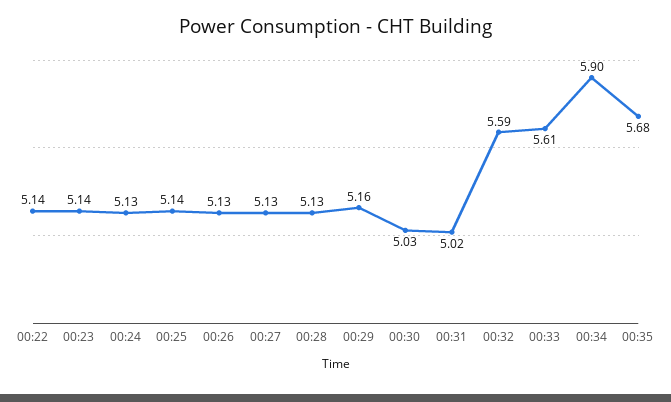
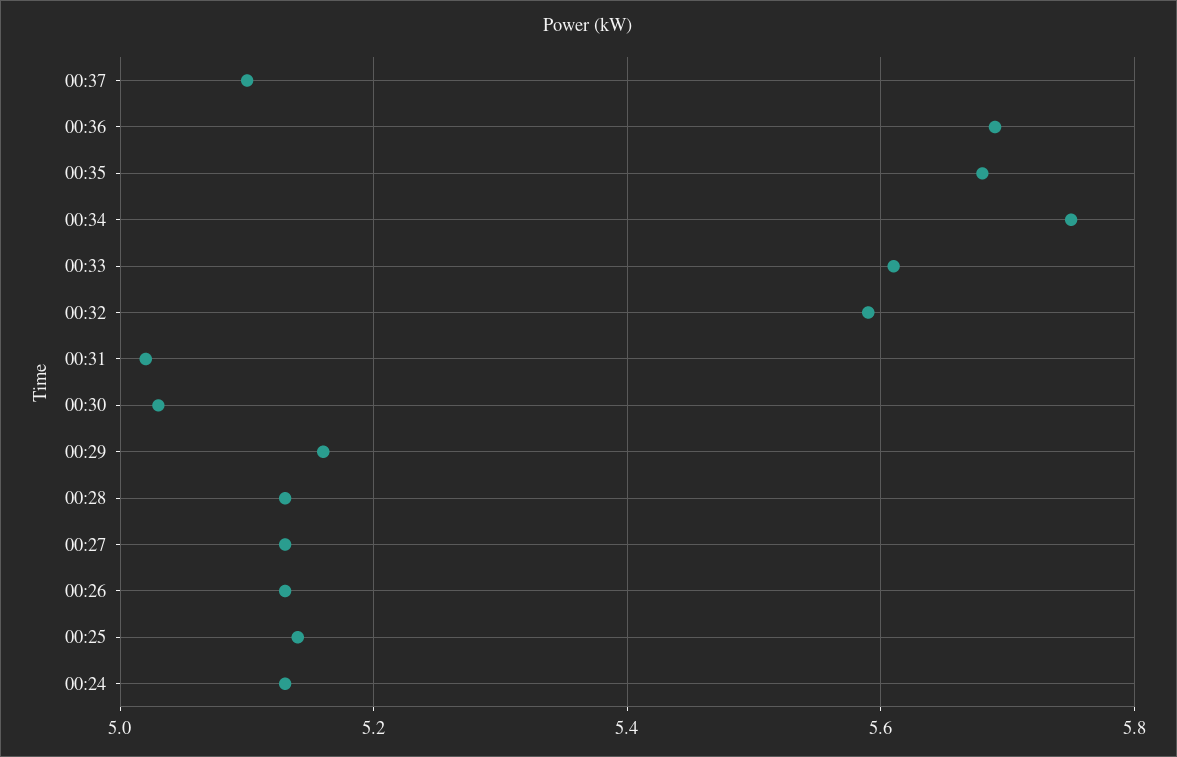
00:22: 5.14 -> none
00:23: 5.14 -> none
00:34: 5.9 -> 5.75
00:37: none -> 5.1
00:36: none -> 5.7

